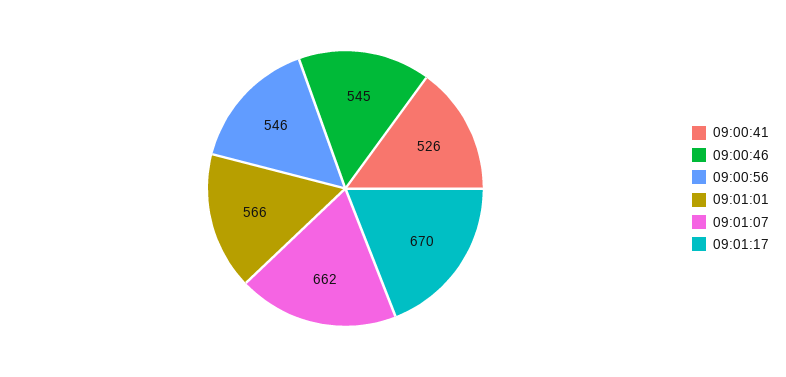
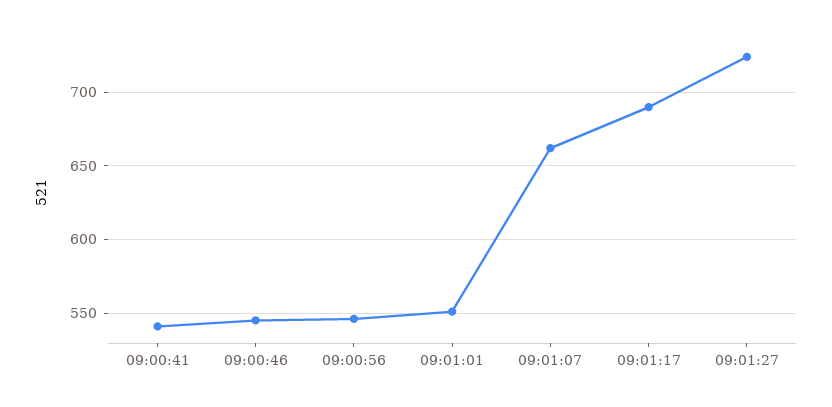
09:00:41: 526 -> 540
09:01:01: 566 -> 550
09:01:17: 670 -> 690
09:01:27: none -> 725

